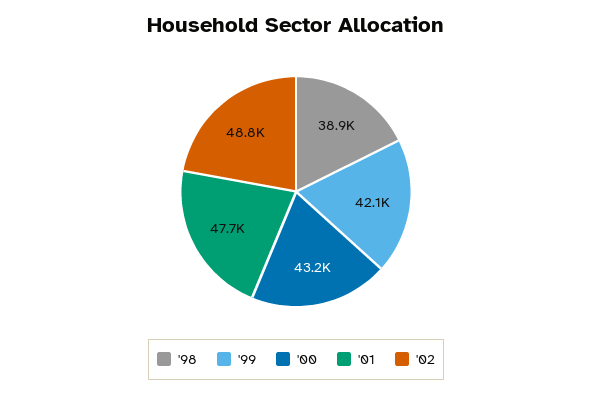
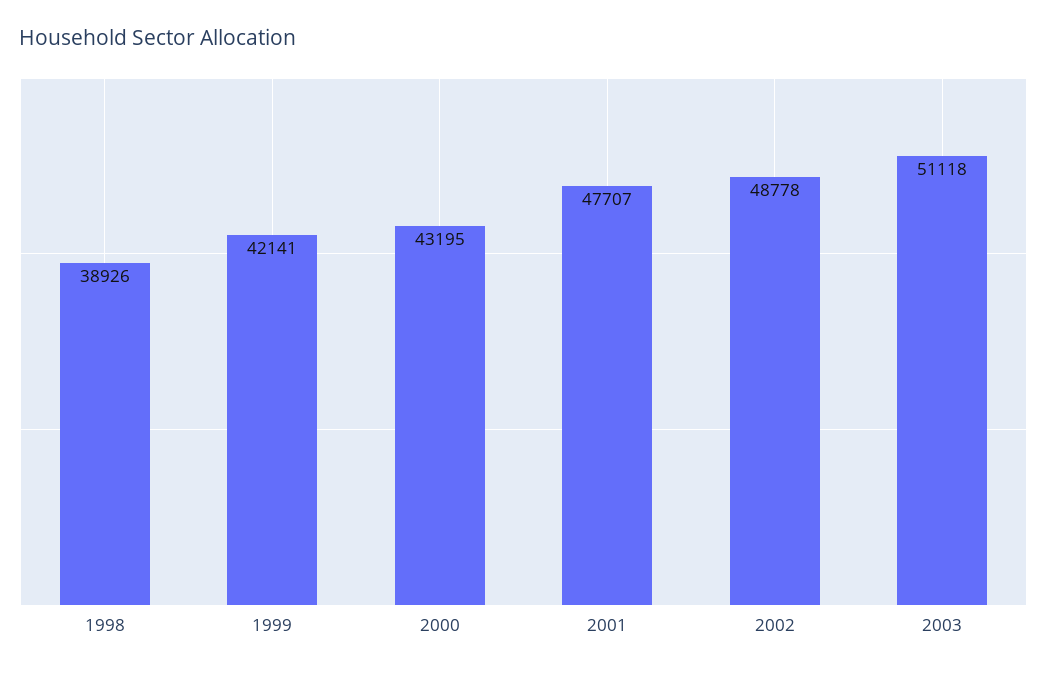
2003: none -> 51118

